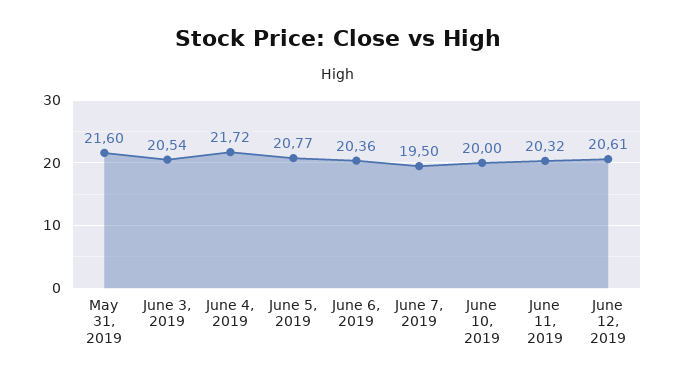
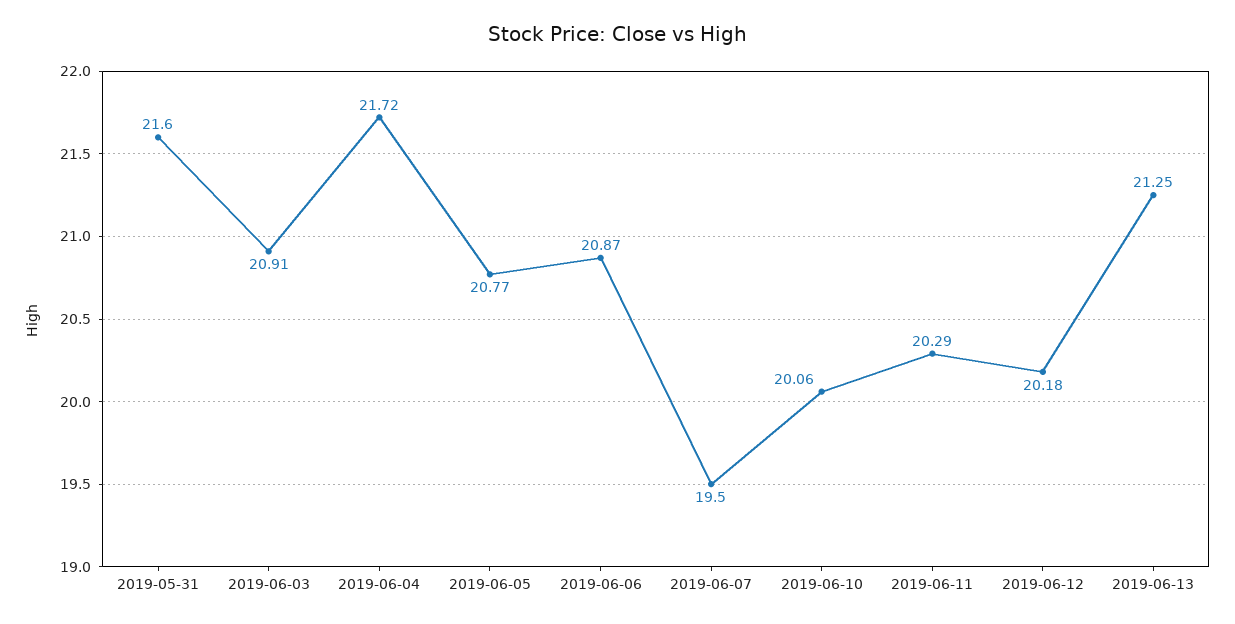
June 3, 2019: 20.54 -> 20.91
June 6, 2019: 20.36 -> 20.87
June 10, 2019: 20 -> 20.06
June 11, 2019: 20.32 -> 20.29
June 12, 2019: 20.61 -> 20.18
2019-06-13: none -> 21.25

